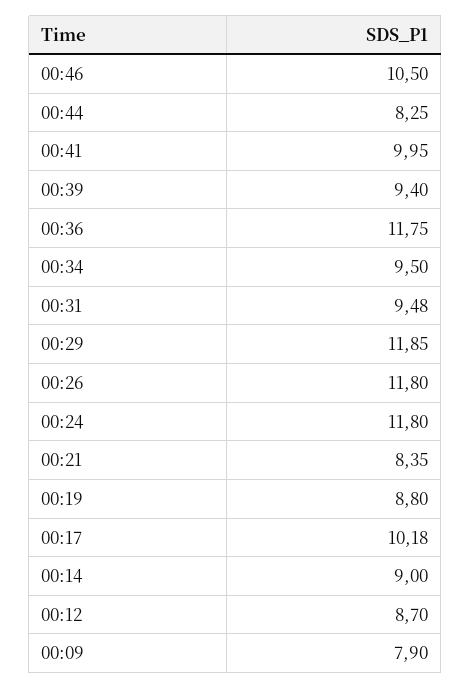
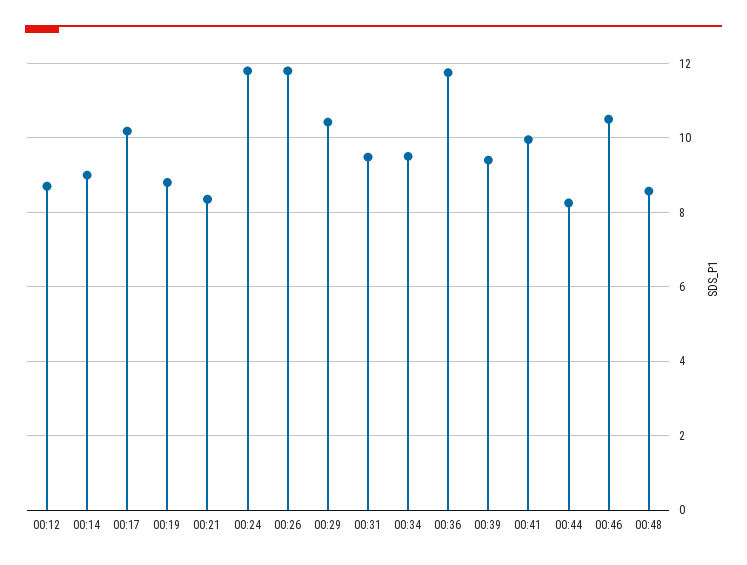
00:29: 11.85 -> 10.4
00:09: 7.9 -> none
00:48: none -> 8.6

